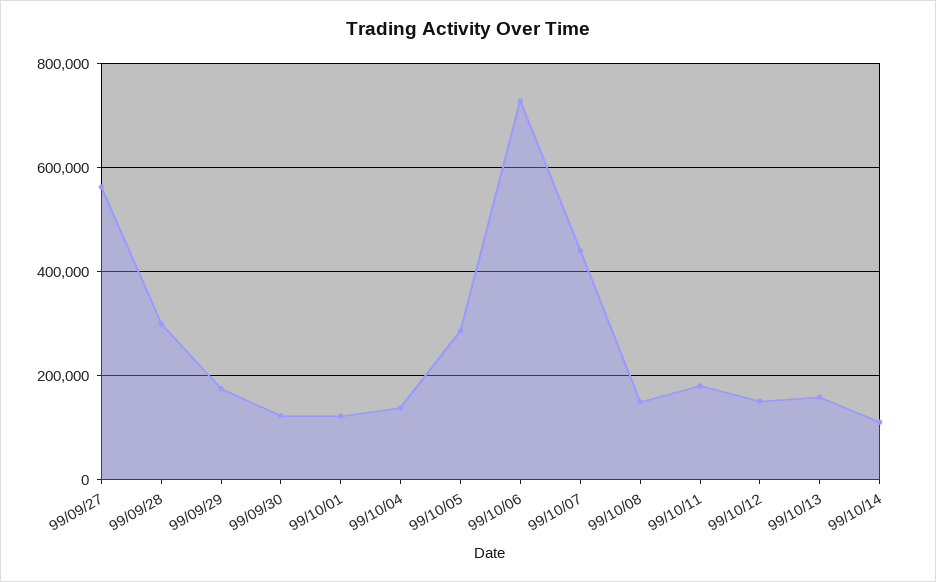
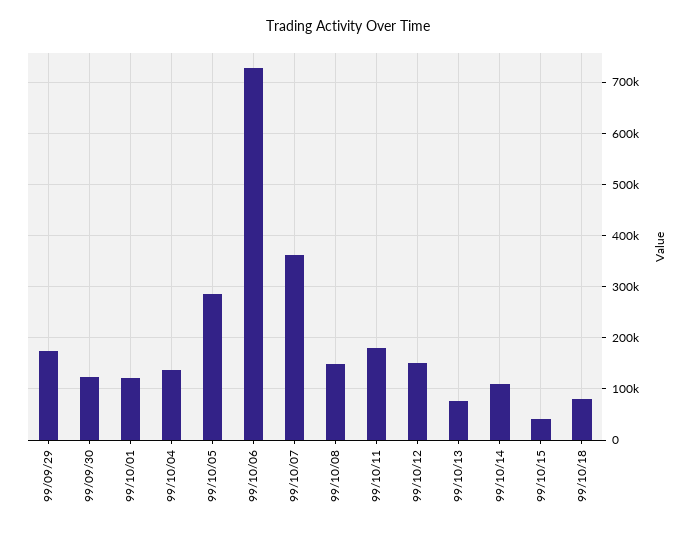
99/09/27: 560000 -> none
99/09/28: 300000 -> none
99/10/07: 440000 -> 360000
99/10/13: 160000 -> 80000
99/10/15: none -> 40000
99/10/18: none -> 80000

